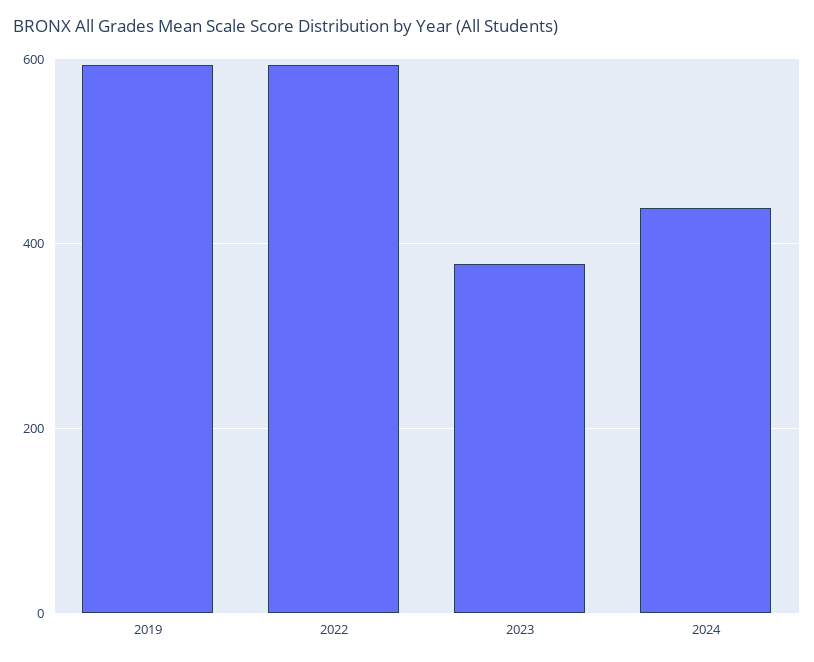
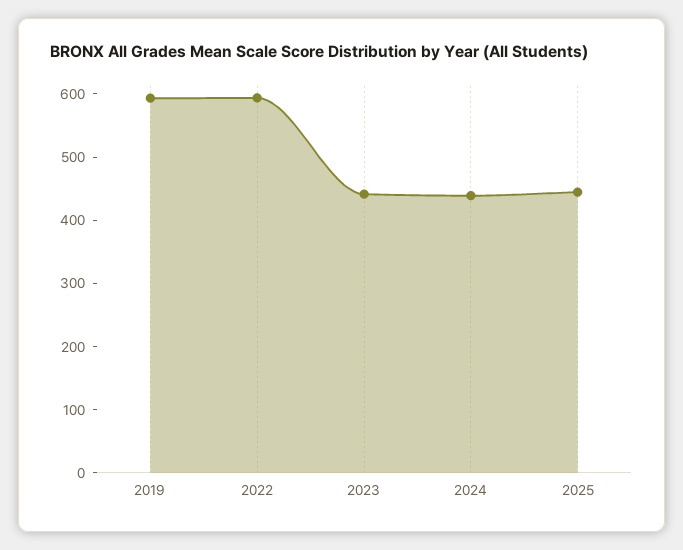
2023: 380 -> 440
2025: none -> 440

